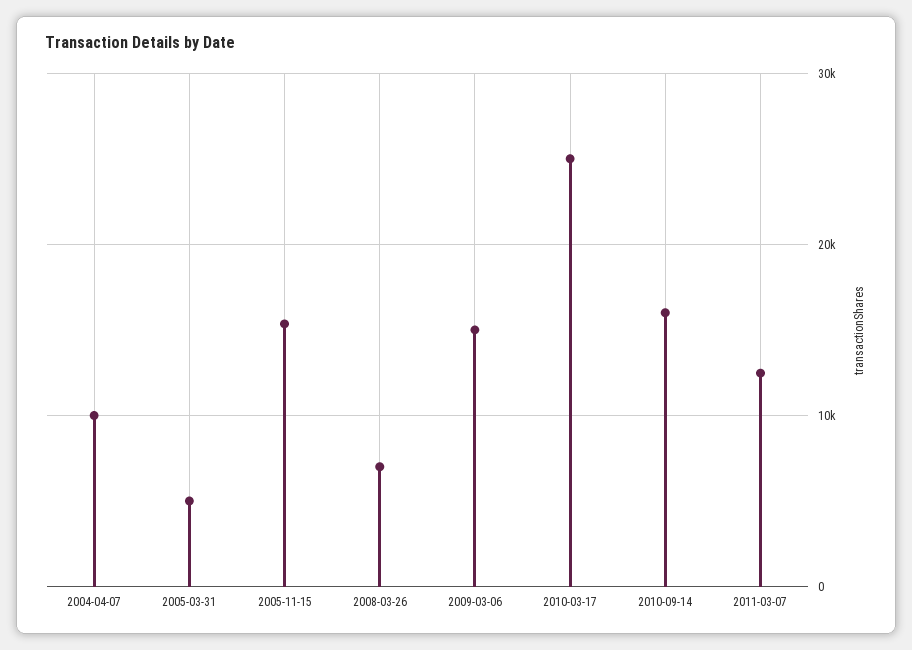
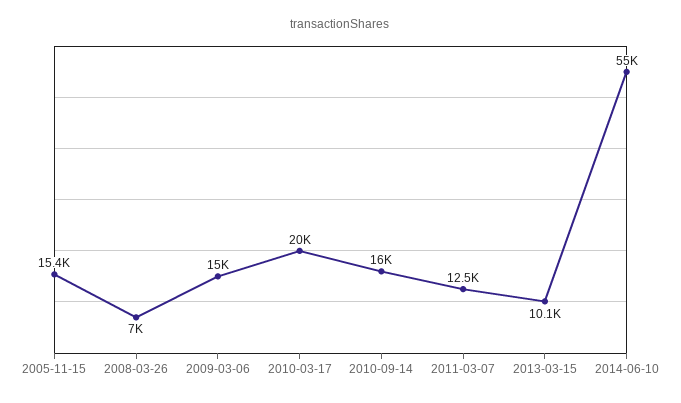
2004-04-07: 10000 -> none
2005-03-31: 5000 -> none
2010-03-17: 25000 -> 20000
2013-03-15: none -> 10100
2014-06-10: none -> 55000

